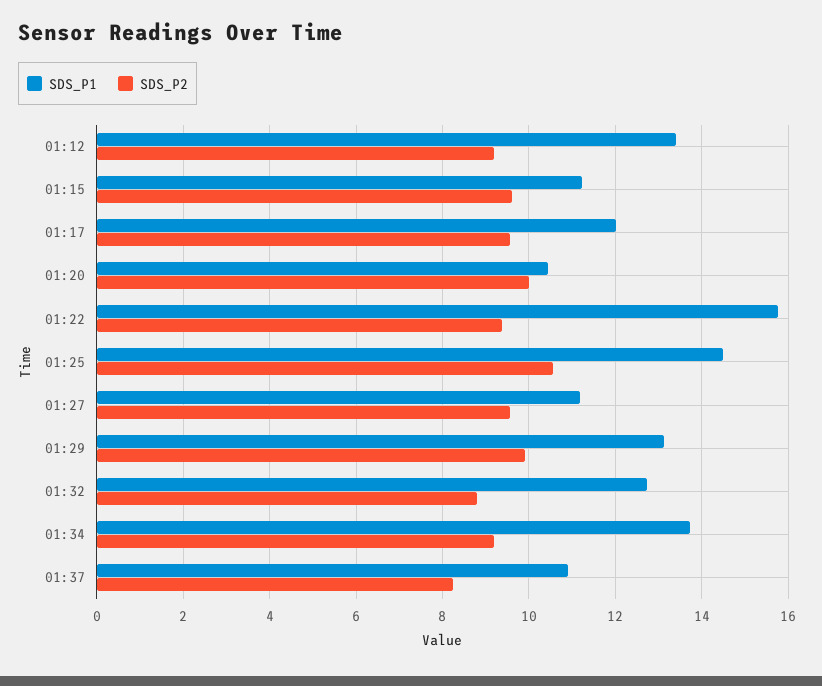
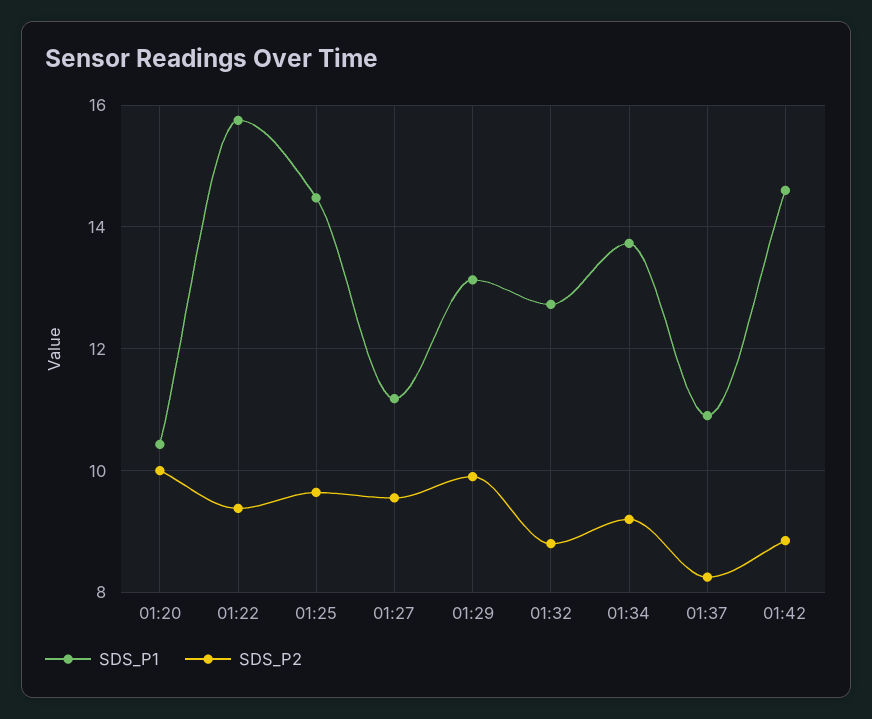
SDS_P1, 01:12: 13.4 -> none
SDS_P2, 01:12: 9.2 -> none
SDS_P1, 01:15: 11.2 -> none
SDS_P2, 01:15: 9.6 -> none
SDS_P1, 01:17: 12 -> none
SDS_P2, 01:17: 9.6 -> none
SDS_P2, 01:25: 10.6 -> 9.6
SDS_P1, 01:42: none -> 14.6
SDS_P2, 01:42: none -> 8.8

